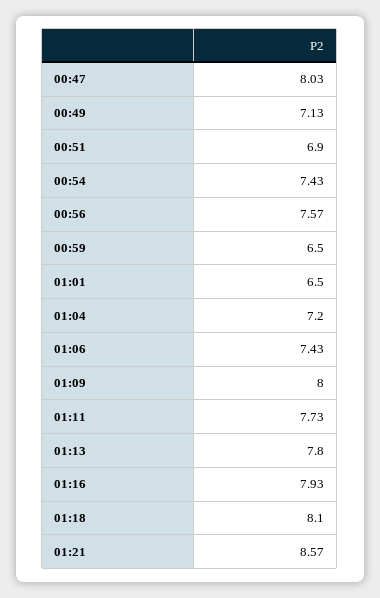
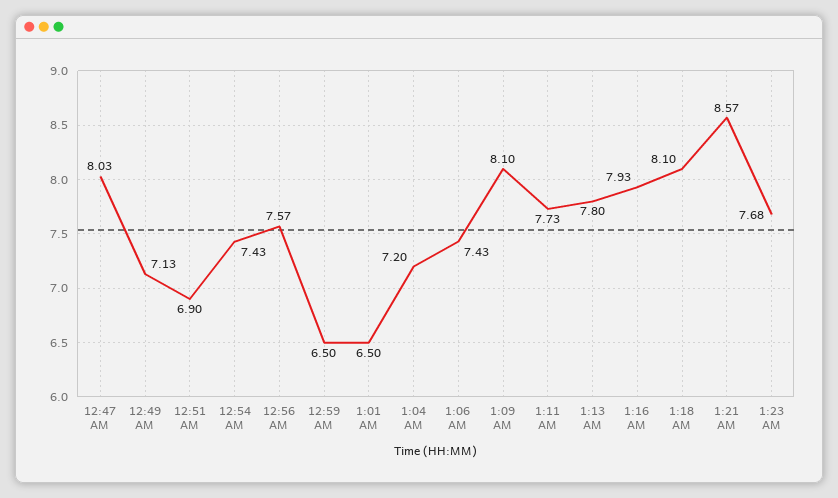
01:09: 8 -> 8.1
1:23 AM: none -> 7.68

